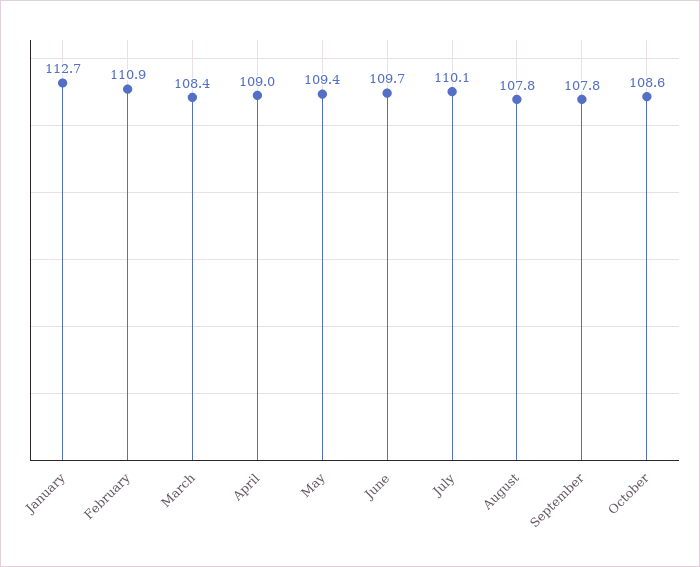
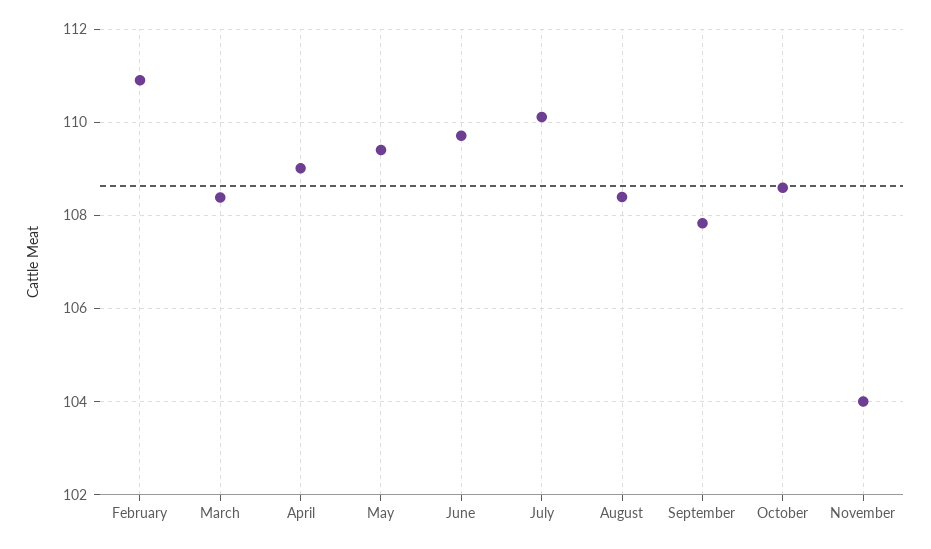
January: 112.7 -> none
August: 107.8 -> 108.4
November: none -> 104

